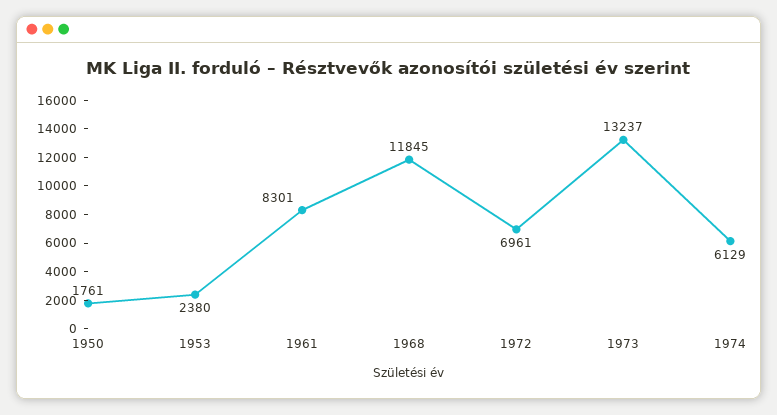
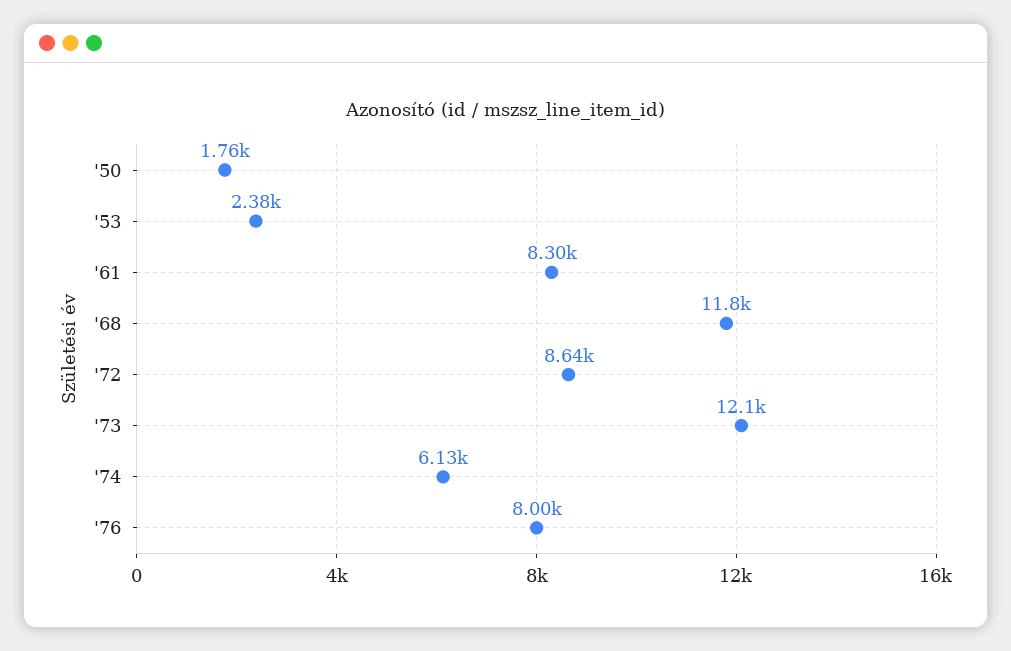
1972: 6961 -> 8640
1973: 13237 -> 12100
'76: none -> 8000

